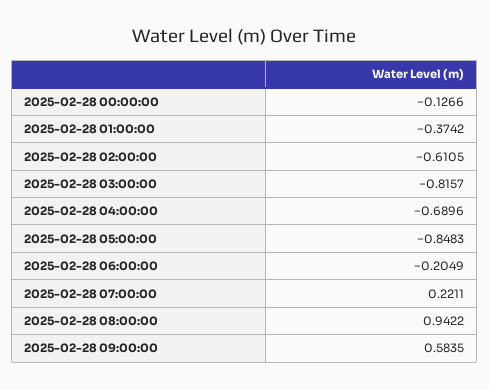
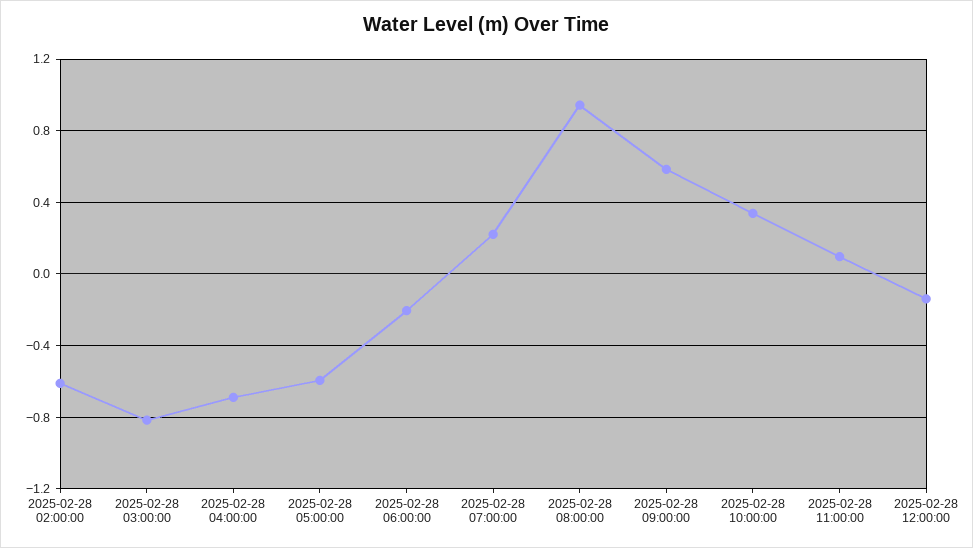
2025-02-28 00:00:00: -0.1266 -> none
2025-02-28 01:00:00: -0.3742 -> none
2025-02-28 05:00:00: -0.8483 -> -0.6
2025-02-28 10:00:00: none -> 0.35
2025-02-28 11:00:00: none -> 0.1
2025-02-28 12:00:00: none -> -0.15

